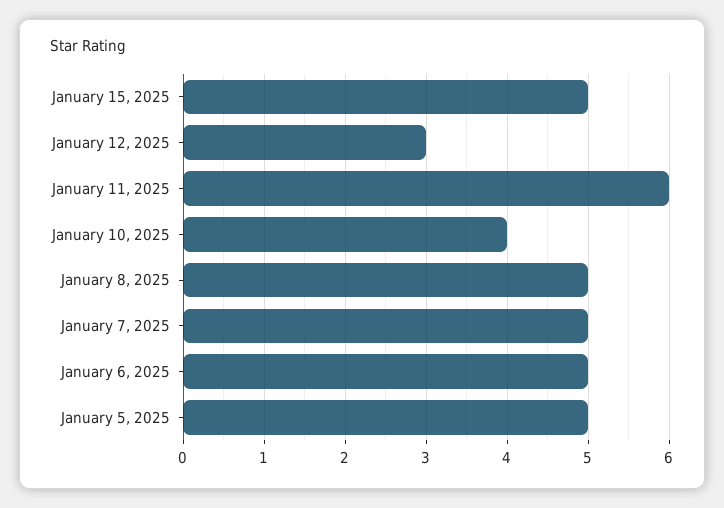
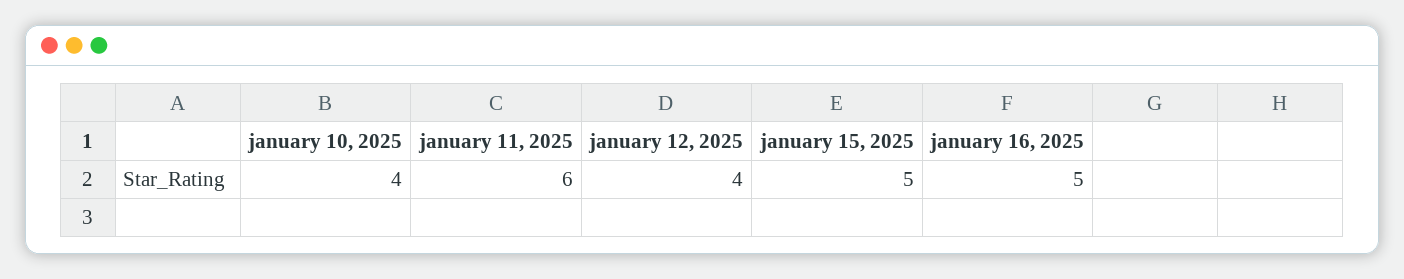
January 12, 2025: 3 -> 4
January 8, 2025: 5 -> none
January 7, 2025: 5 -> none
January 6, 2025: 5 -> none
January 5, 2025: 5 -> none
january 16, 2025: none -> 5

